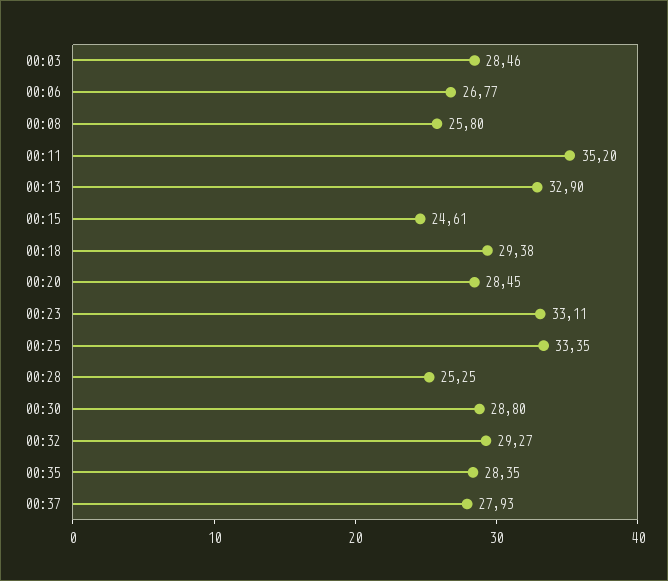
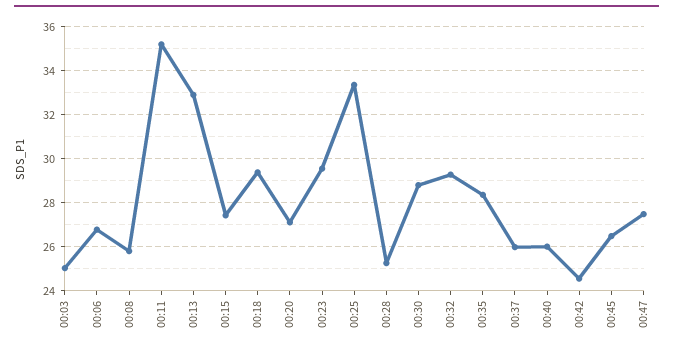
00:03: 28.46 -> 25
00:15: 24.61 -> 27.5
00:20: 28.45 -> 27
00:23: 33.11 -> 29.5
00:37: 27.93 -> 26
00:40: none -> 26
00:42: none -> 24.5
00:45: none -> 26.5
00:47: none -> 27.5

